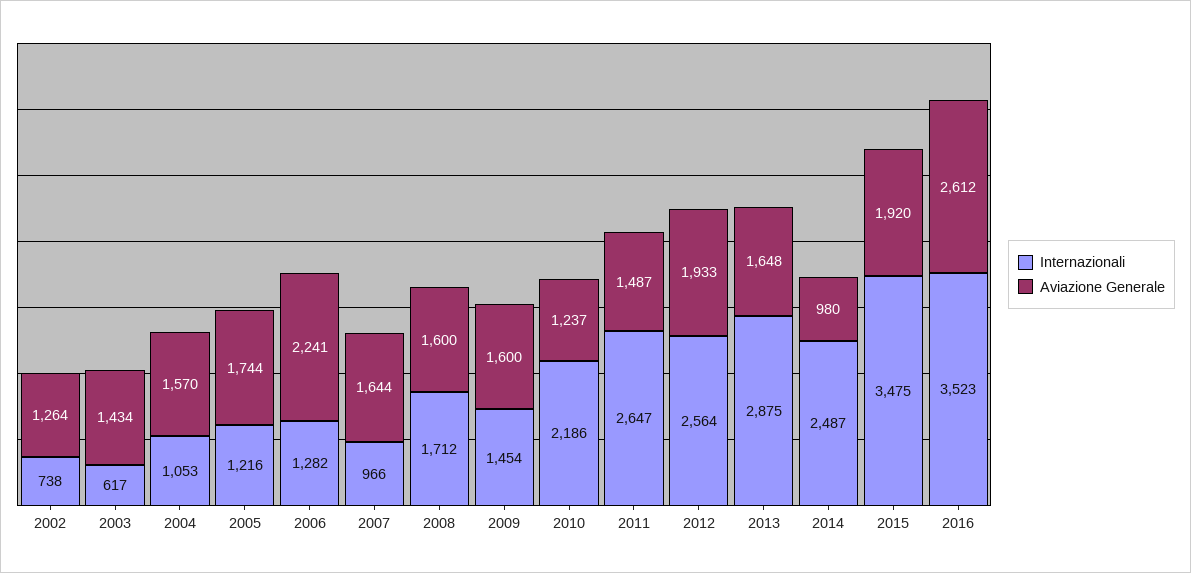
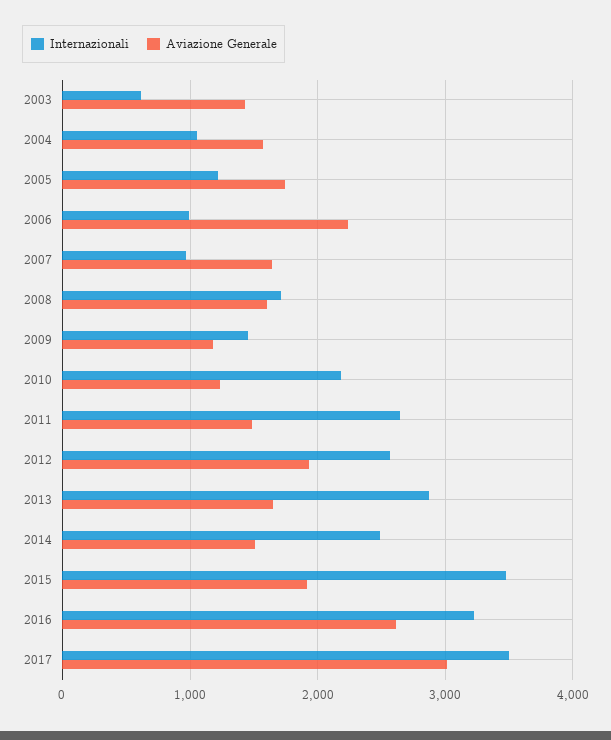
Internazionali, 2002: 738 -> none
Aviazione Generale, 2002: 1264 -> none
Internazionali, 2006: 1282 -> 1000
Aviazione Generale, 2009: 1600 -> 1200
Aviazione Generale, 2014: 980 -> 1500
Internazionali, 2016: 3523 -> 3200
Internazionali, 2017: none -> 3500
Aviazione Generale, 2017: none -> 3000

